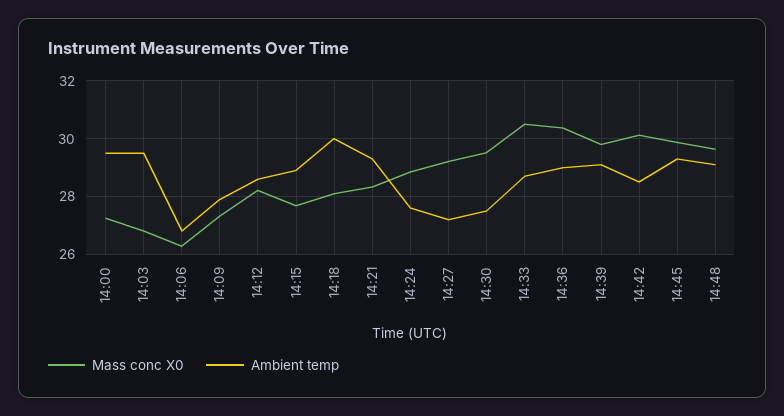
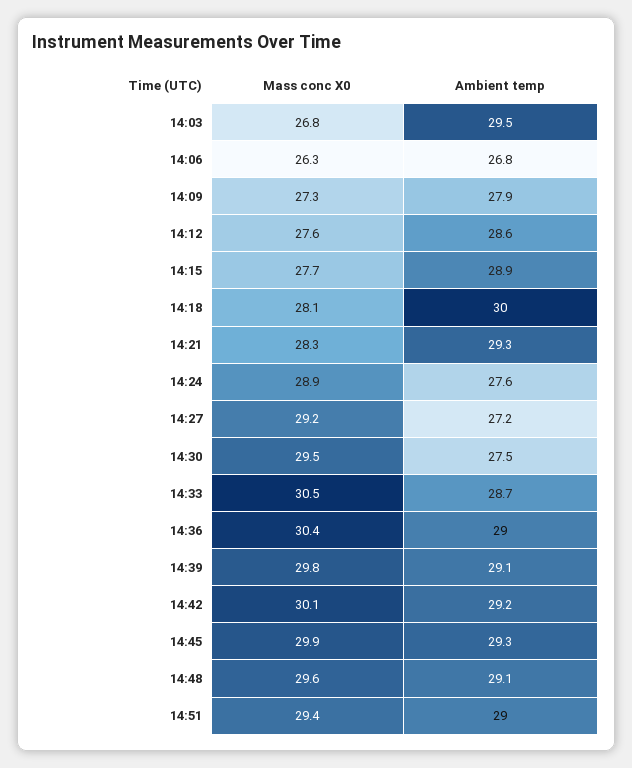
Mass conc X0, 14:00: 27.25 -> none
Ambient temp, 14:00: 29.5 -> none
Mass conc X0, 14:12: 28.25 -> 27.6
Ambient temp, 14:42: 28.5 -> 29.2
Mass conc X0, 14:51: none -> 29.4
Ambient temp, 14:51: none -> 29

